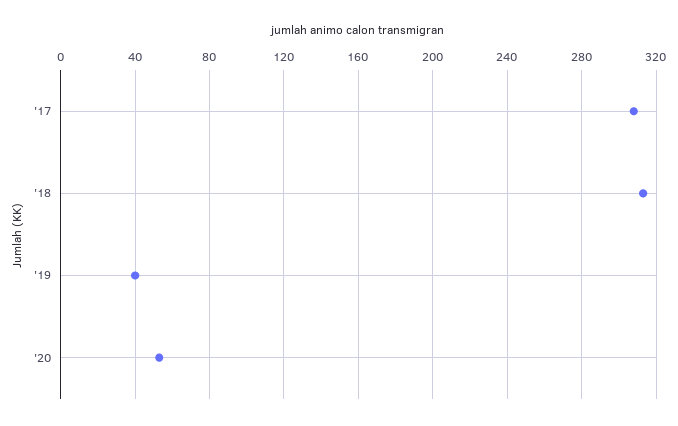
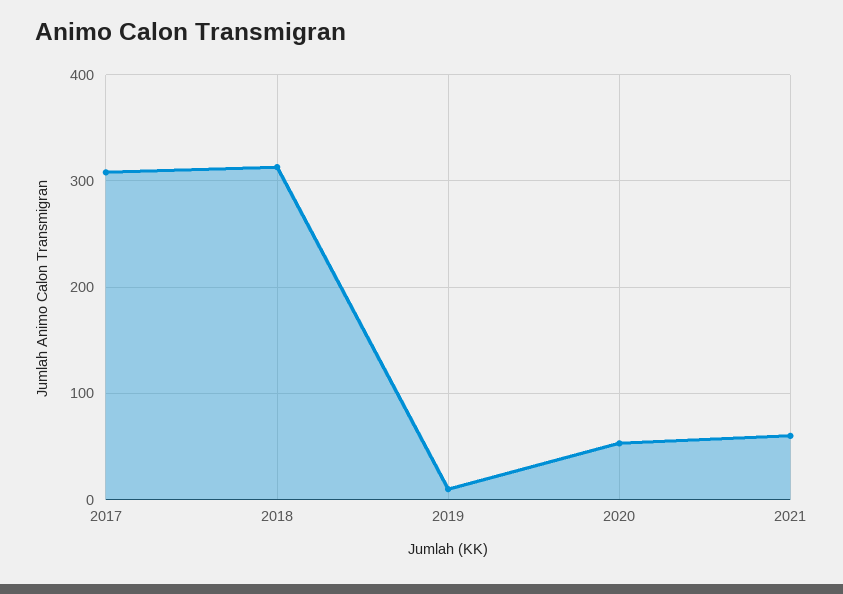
'19: 40 -> 10
2021: none -> 60

